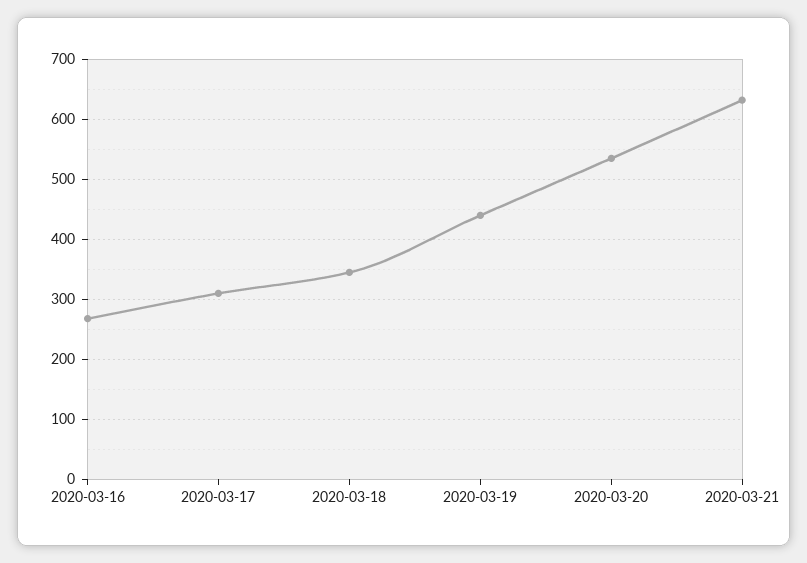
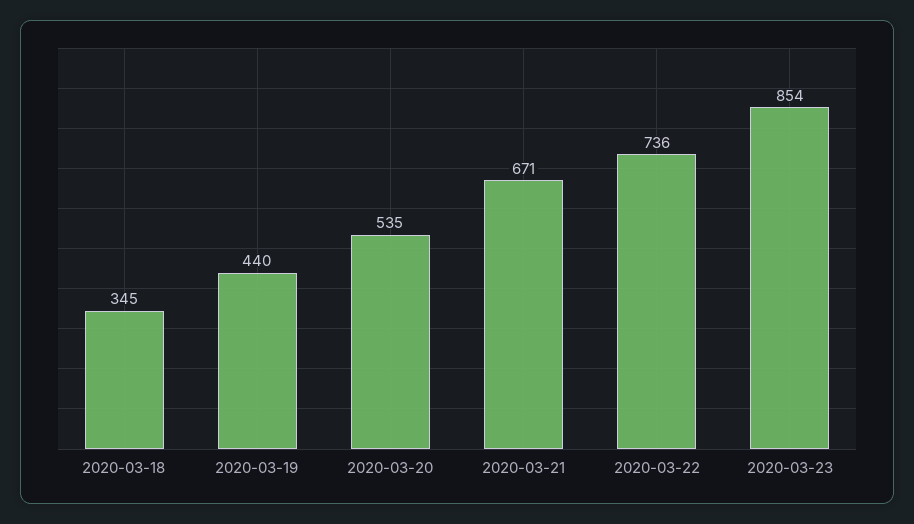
2020-03-16: 270 -> none
2020-03-17: 310 -> none
2020-03-21: 630 -> 671
2020-03-22: none -> 736
2020-03-23: none -> 854

